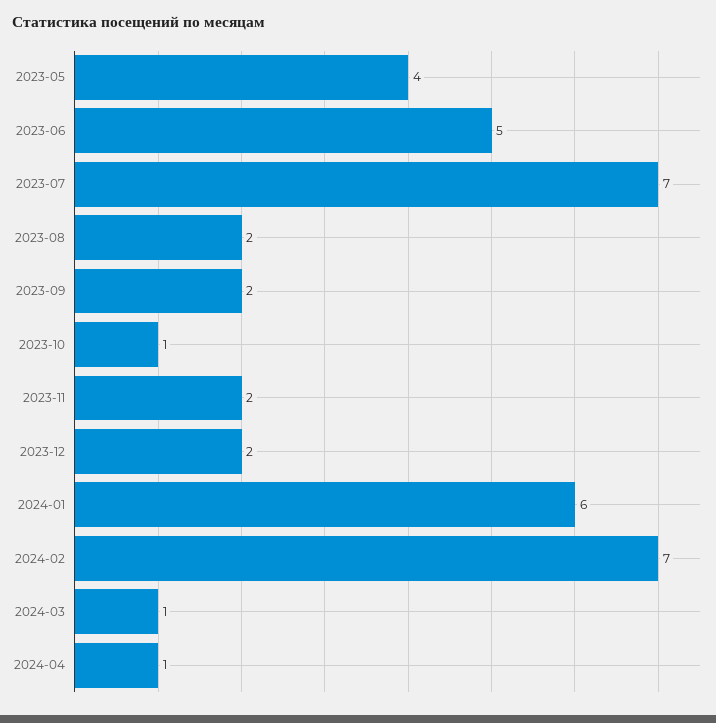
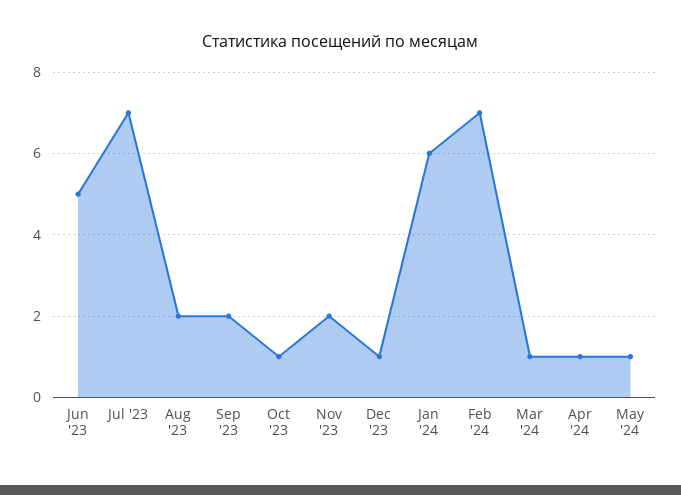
2023-05: 4 -> none
2023-12: 2 -> 1
May '24: none -> 1

